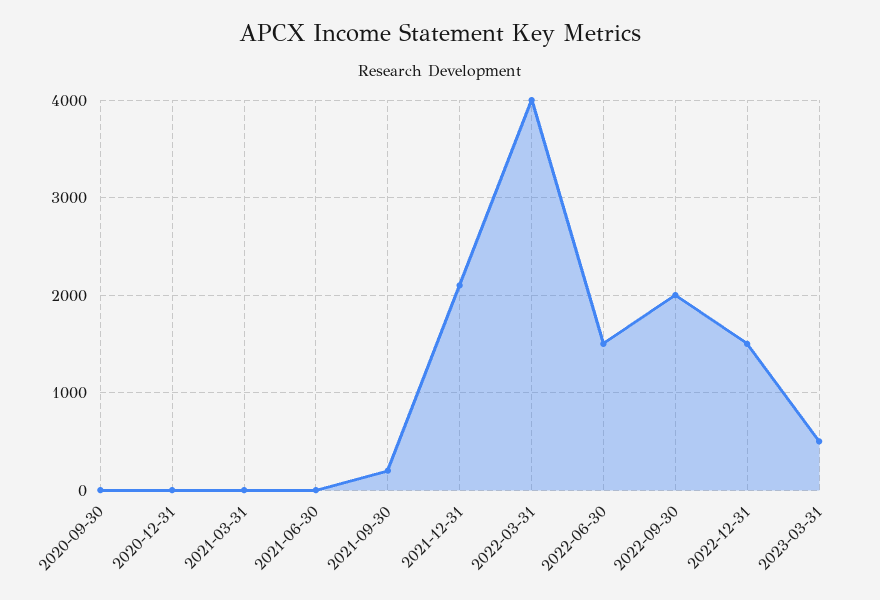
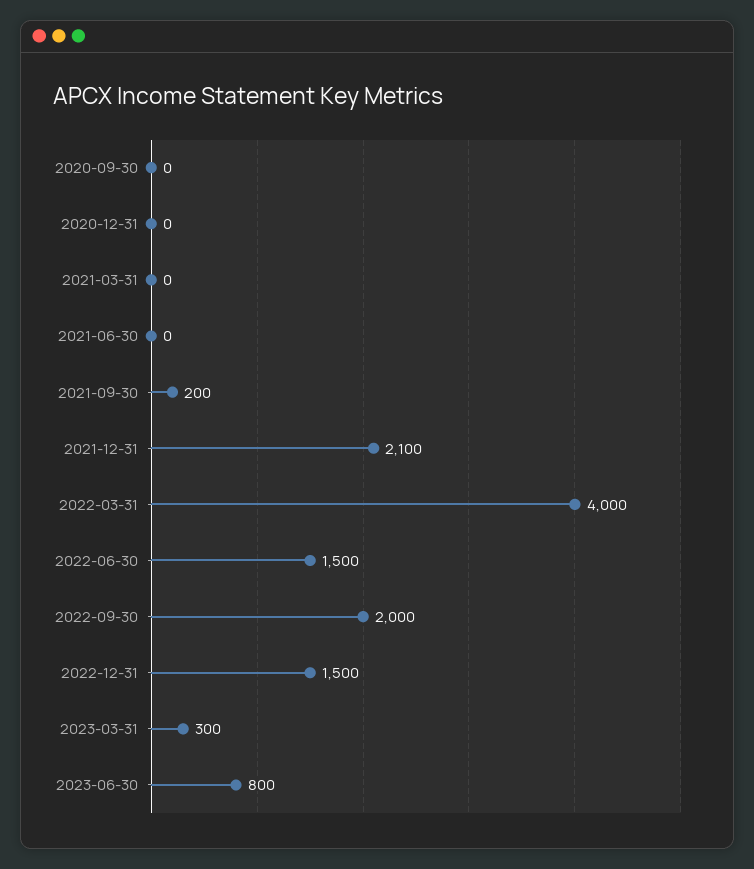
2023-03-31: 500 -> 300
2023-06-30: none -> 800

